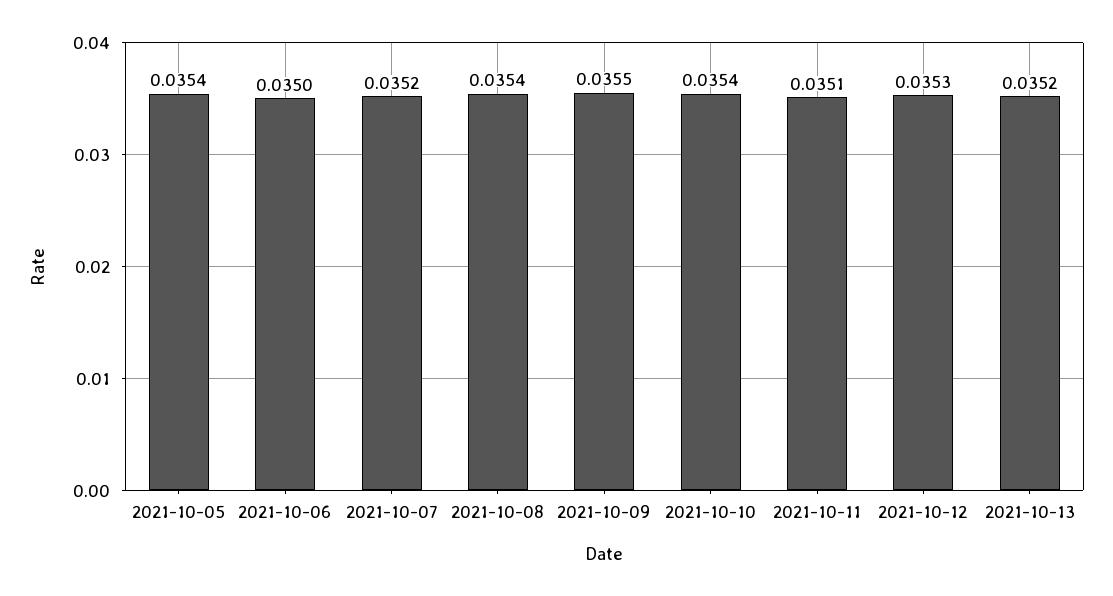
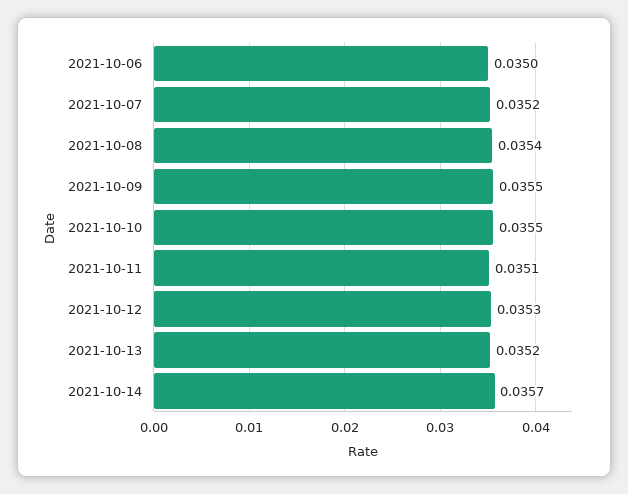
2021-10-05: 0.0354 -> none
2021-10-10: 0.0354 -> 0.0355
2021-10-14: none -> 0.0357

